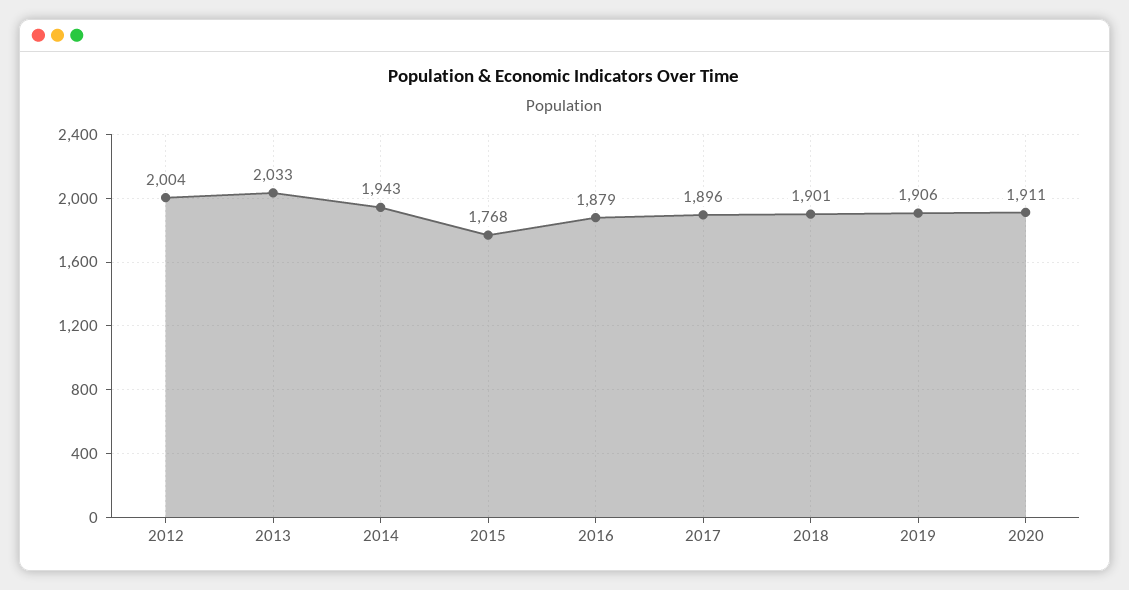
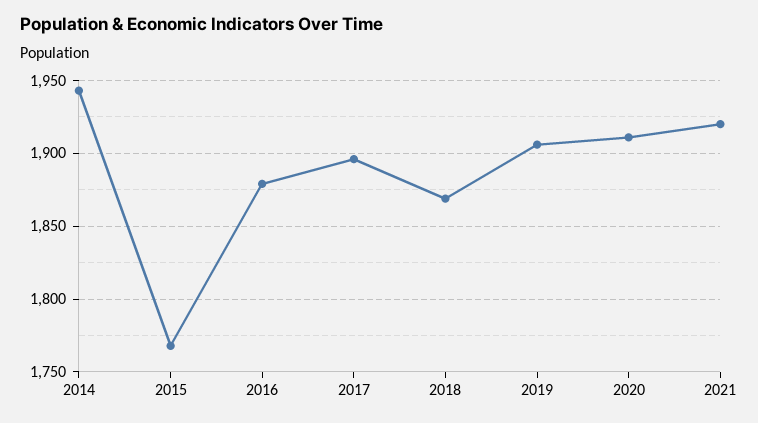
2012: 2004 -> none
2013: 2033 -> none
2018: 1901 -> 1870
2021: none -> 1920

